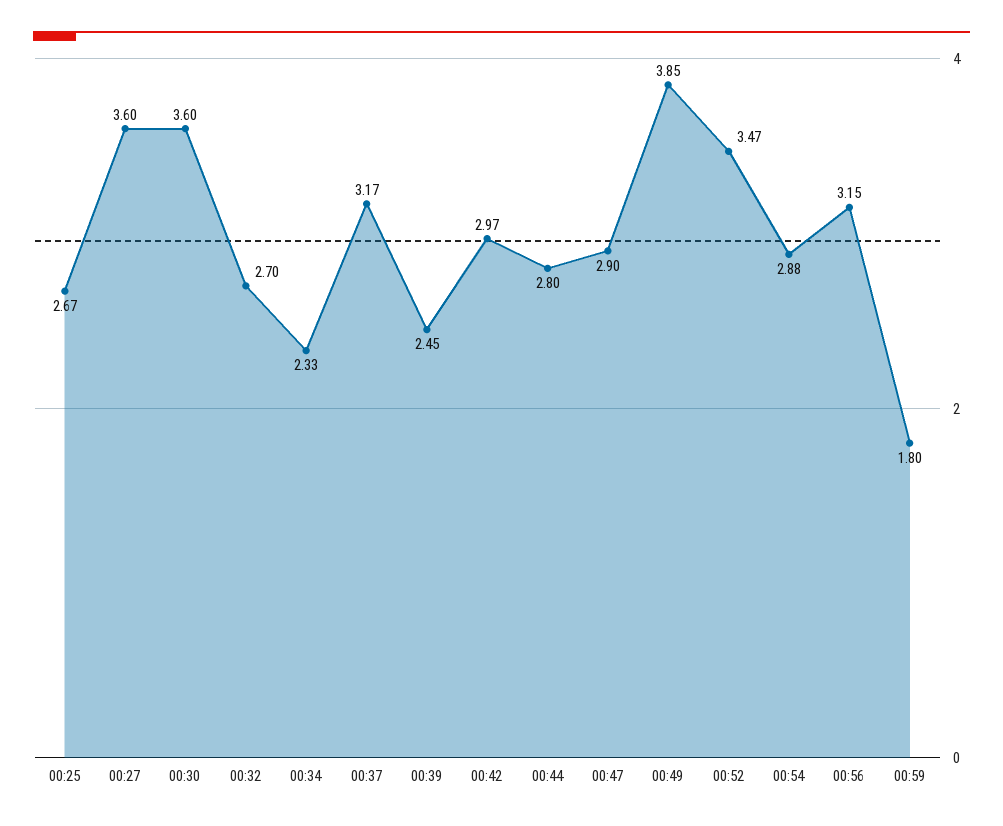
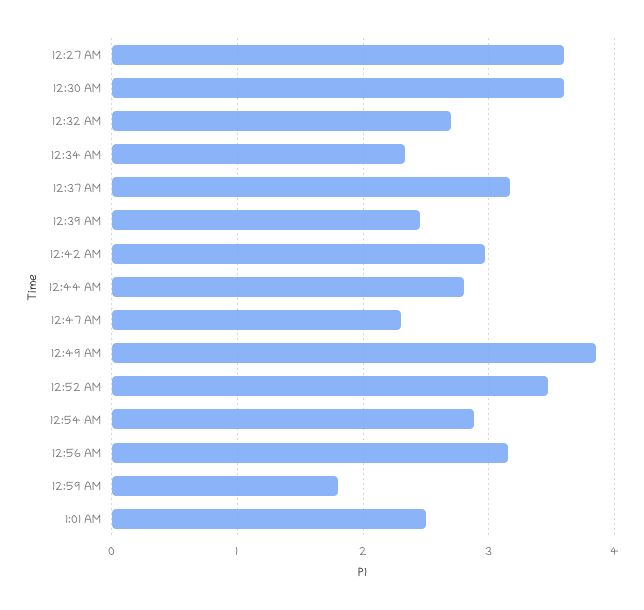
00:25: 2.67 -> none
00:47: 2.9 -> 2.3
1:01 AM: none -> 2.5

